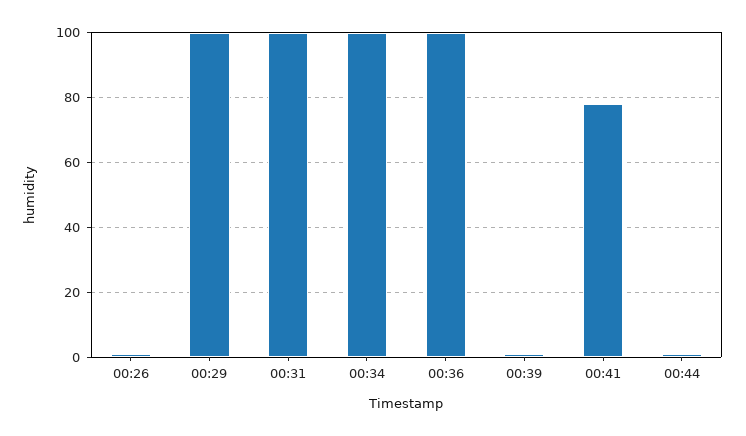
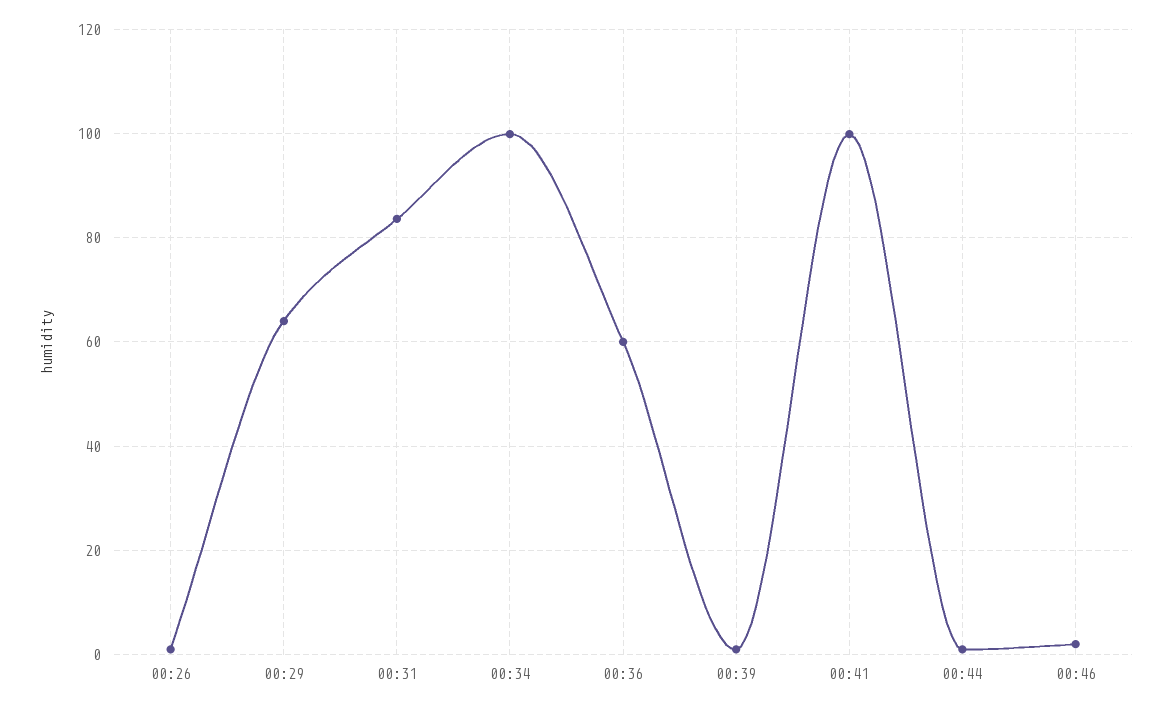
00:29: 100 -> 64
00:31: 100 -> 84
00:36: 100 -> 60
00:41: 78 -> 100
00:46: none -> 2

